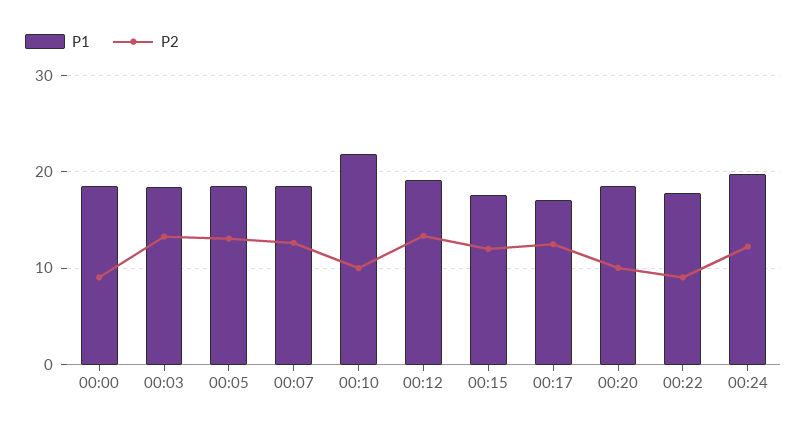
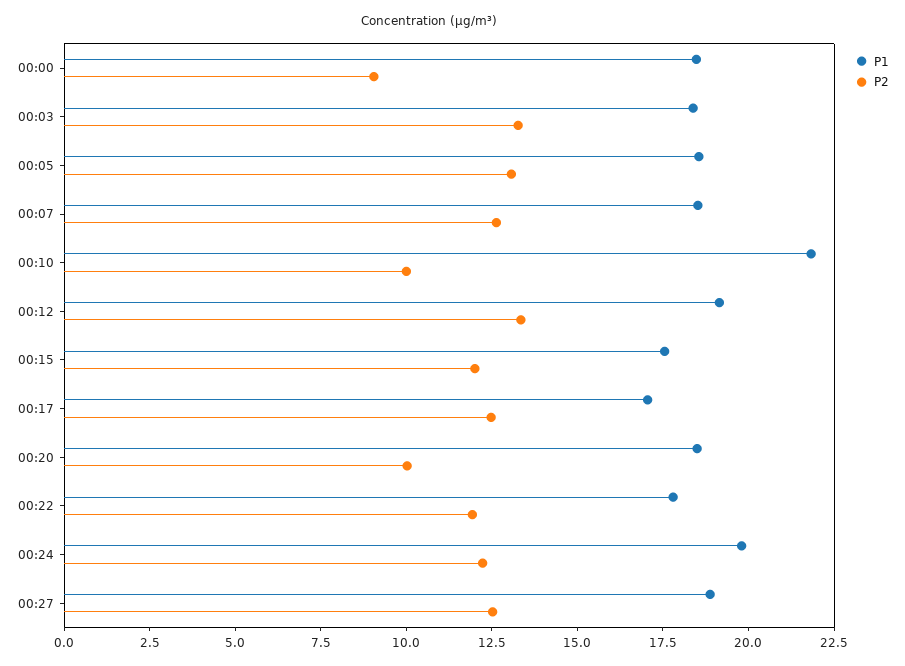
P2, 00:22: 9 -> 12
P1, 00:27: none -> 19
P2, 00:27: none -> 12.5

